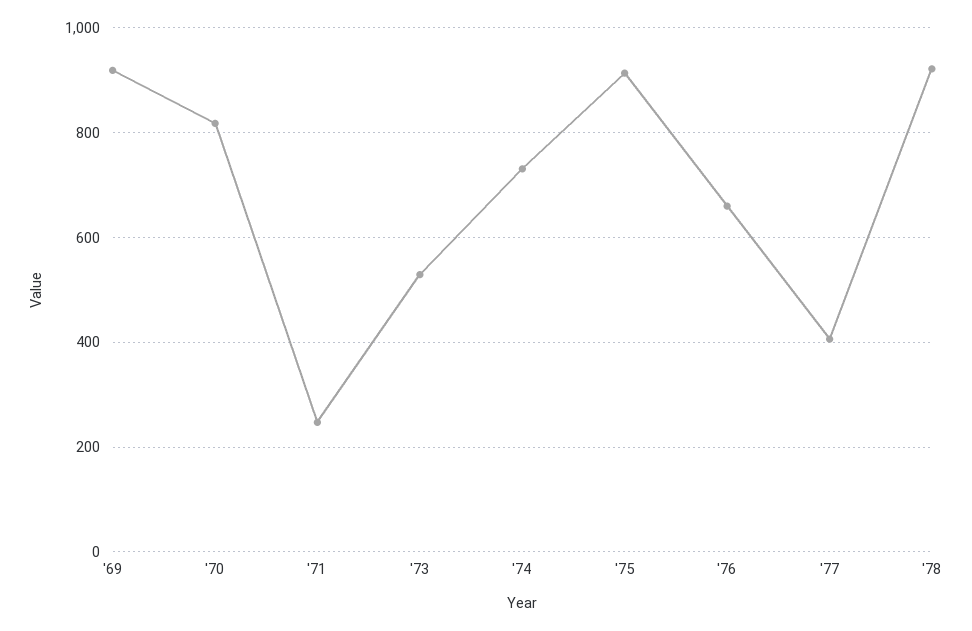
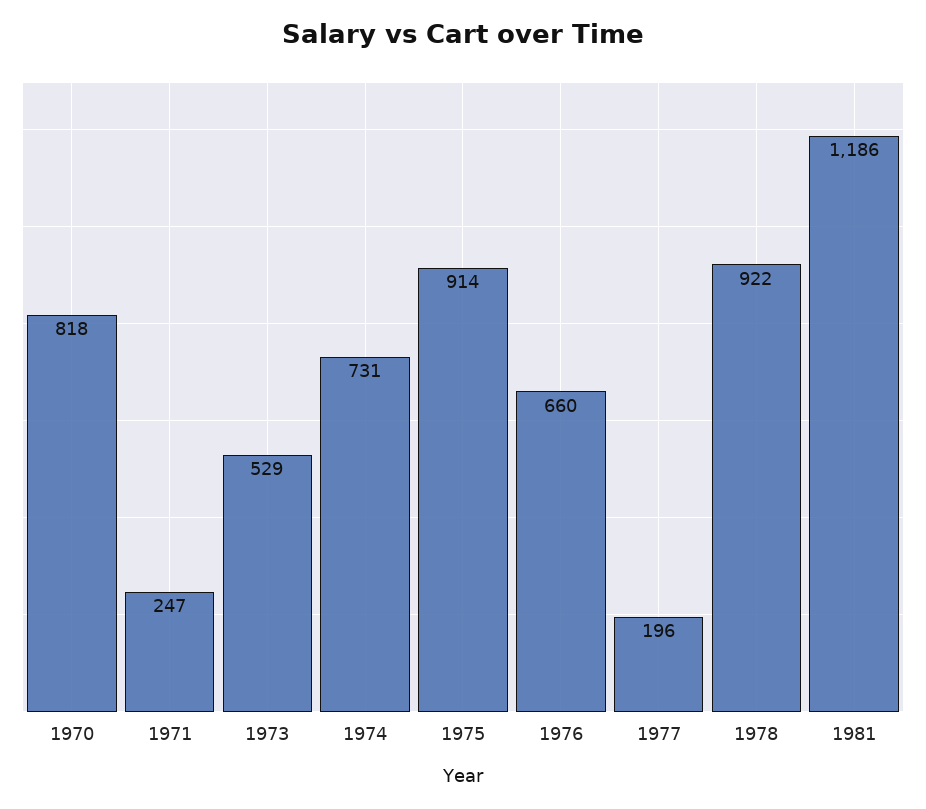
'69: 920 -> none
'77: 400 -> 196
1981: none -> 1186

